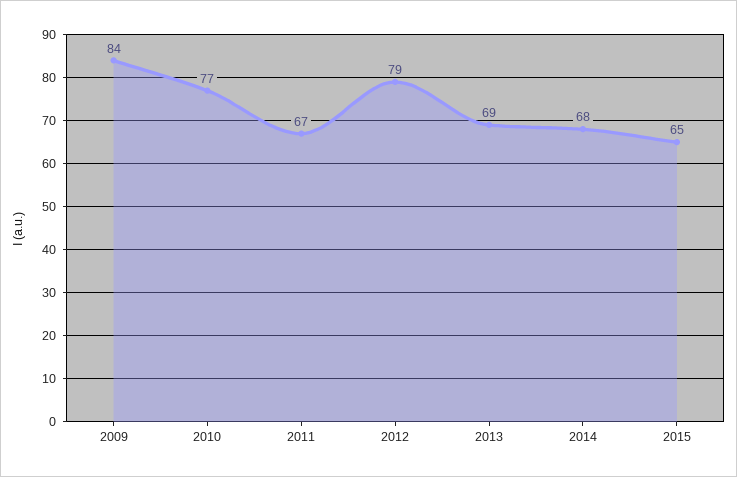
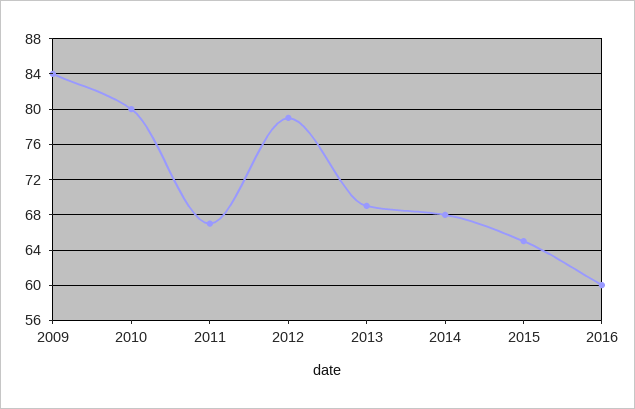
2010: 77 -> 80
2016: none -> 60

